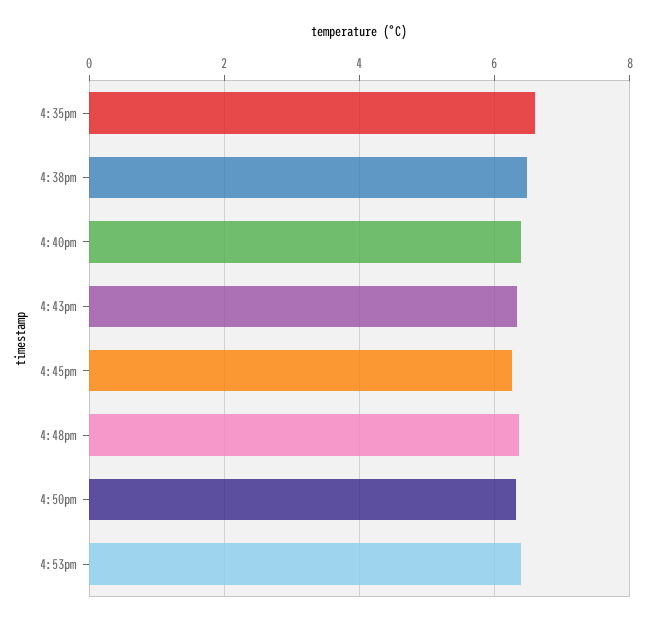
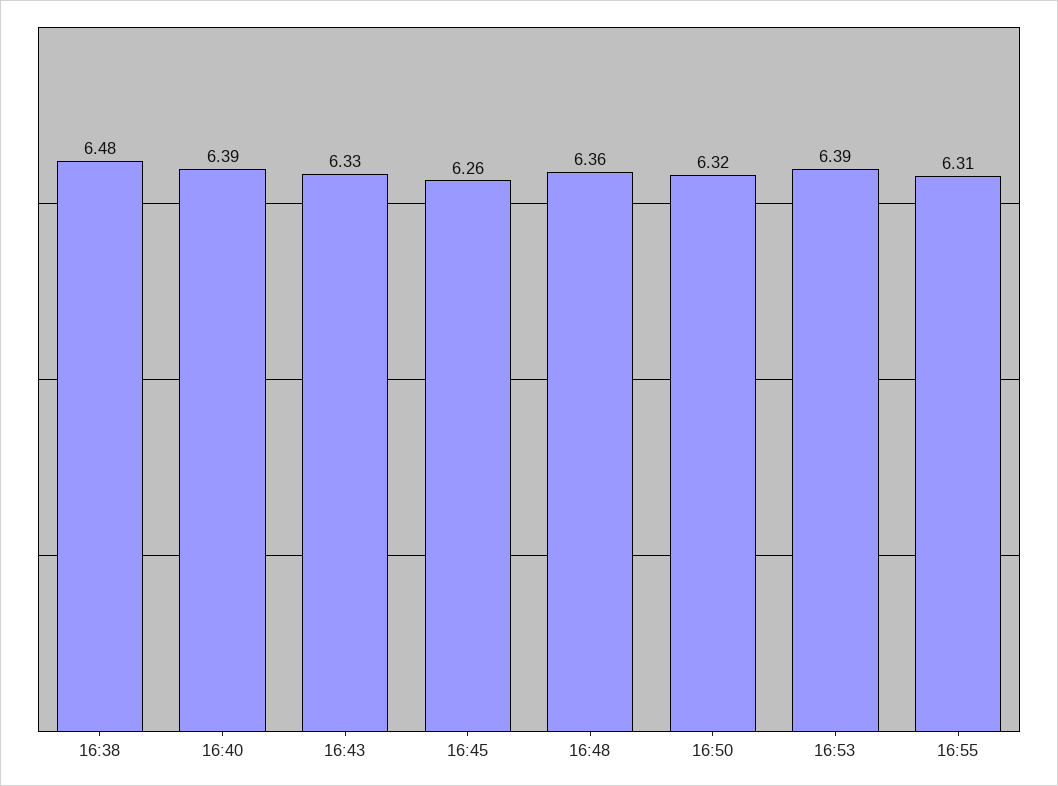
4:35pm: 6.6 -> none
16:55: none -> 6.31

